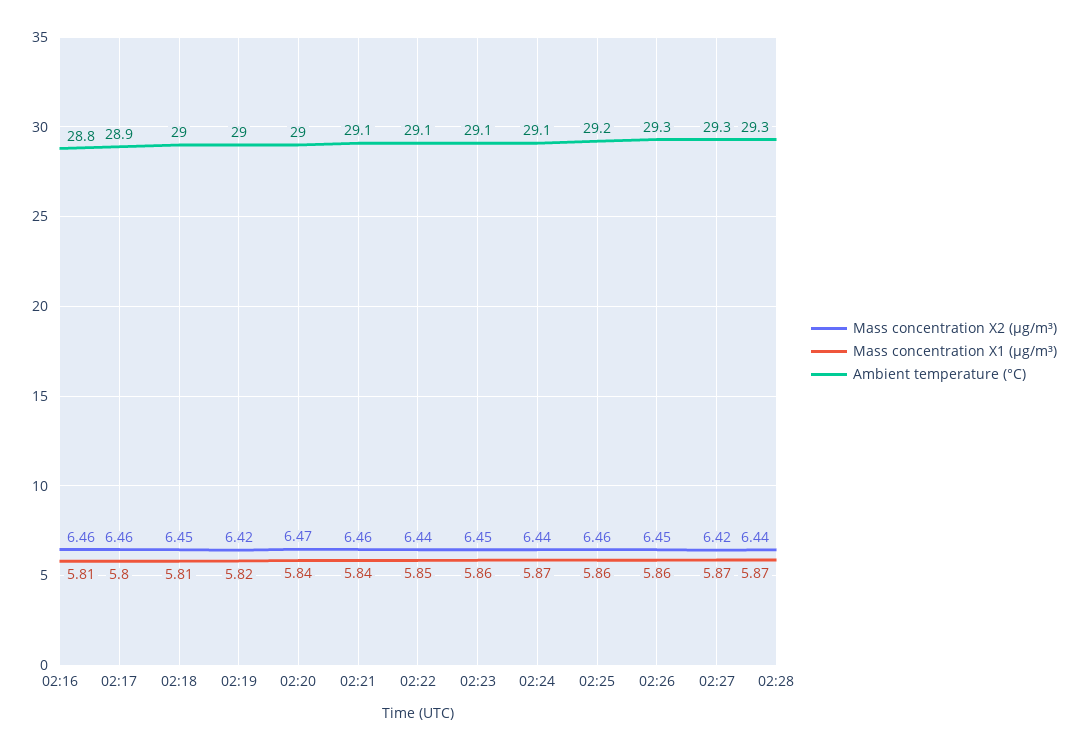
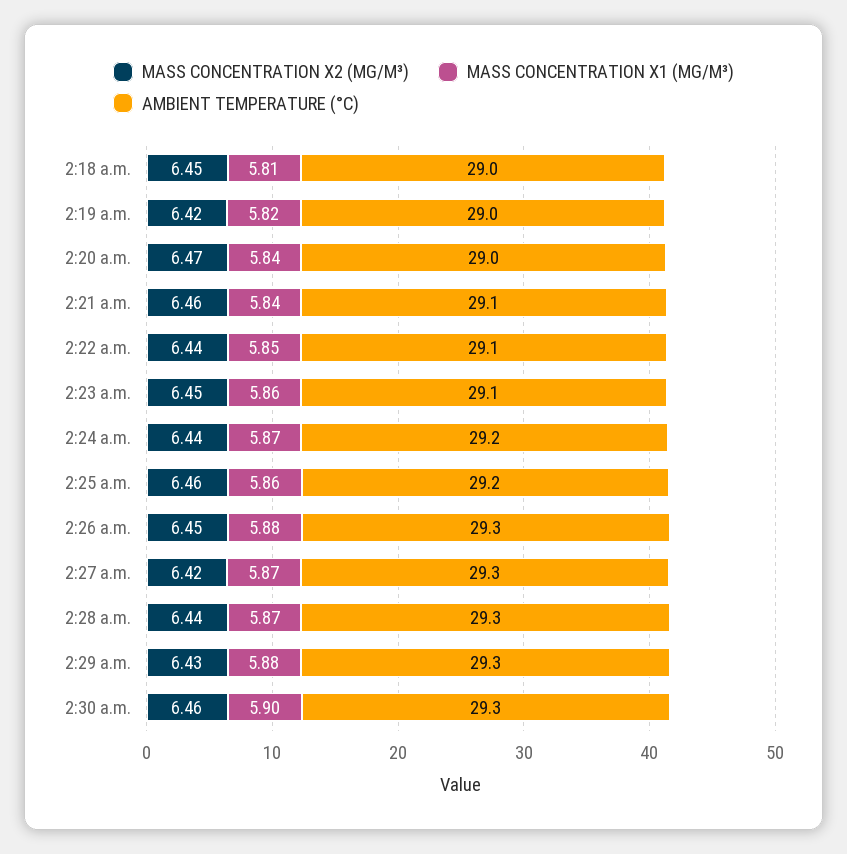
Mass concentration X2 (μg/m³), 02:16: 6.46 -> none
Mass concentration X1 (μg/m³), 02:16: 5.81 -> none
Ambient temperature (°C), 02:16: 28.8 -> none
Mass concentration X2 (μg/m³), 02:17: 6.46 -> none
Mass concentration X1 (μg/m³), 02:17: 5.8 -> none
Ambient temperature (°C), 02:17: 28.9 -> none
Ambient temperature (°C), 02:24: 29.1 -> 29.2
Mass concentration X1 (μg/m³), 02:26: 5.86 -> 5.88
Mass concentration X2 (μg/m³), 2:29 a.m.: none -> 6.43
Mass concentration X1 (μg/m³), 2:29 a.m.: none -> 5.88
Ambient temperature (°C), 2:29 a.m.: none -> 29.3
Mass concentration X2 (μg/m³), 2:30 a.m.: none -> 6.46
Mass concentration X1 (μg/m³), 2:30 a.m.: none -> 5.9
Ambient temperature (°C), 2:30 a.m.: none -> 29.3

